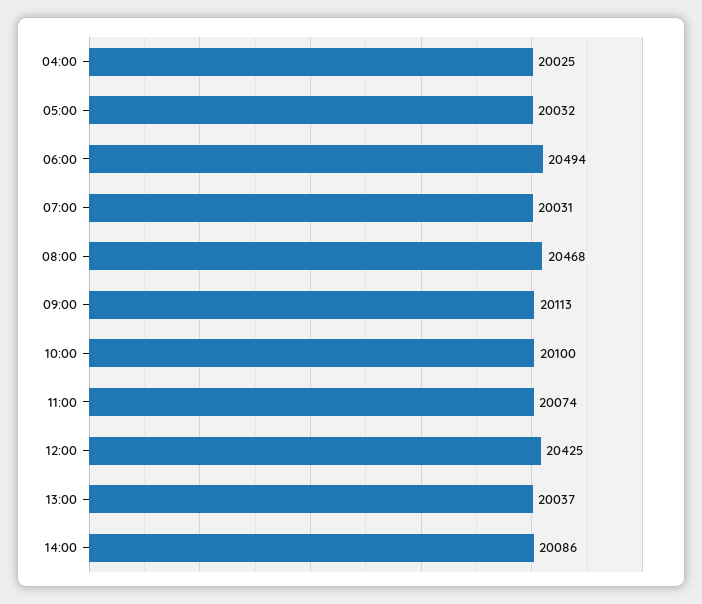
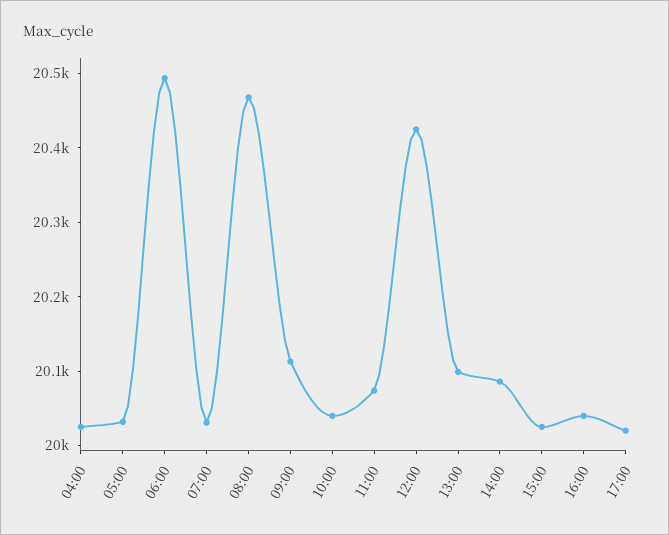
10:00: 20100 -> 20040
13:00: 20037 -> 20100
15:00: none -> 20020
16:00: none -> 20040
17:00: none -> 20020

